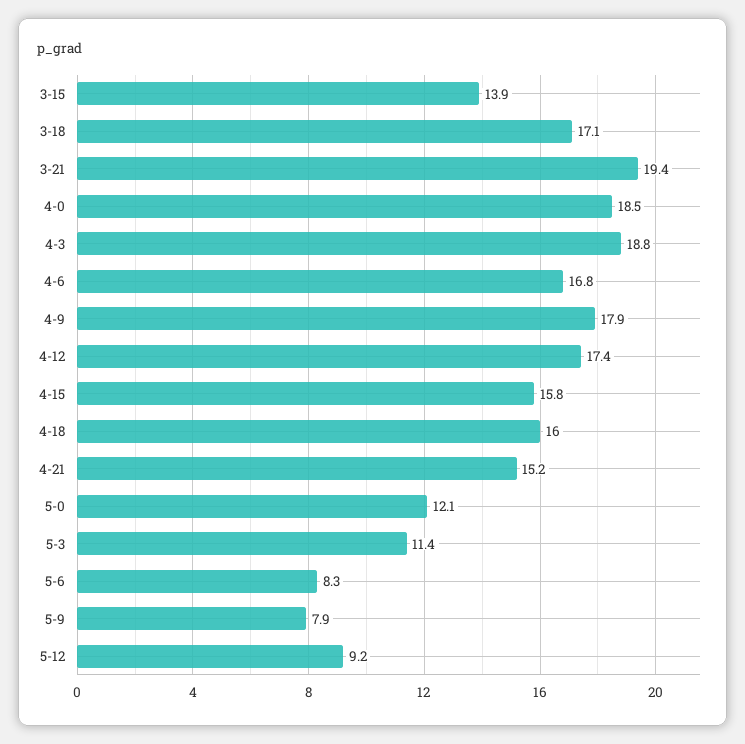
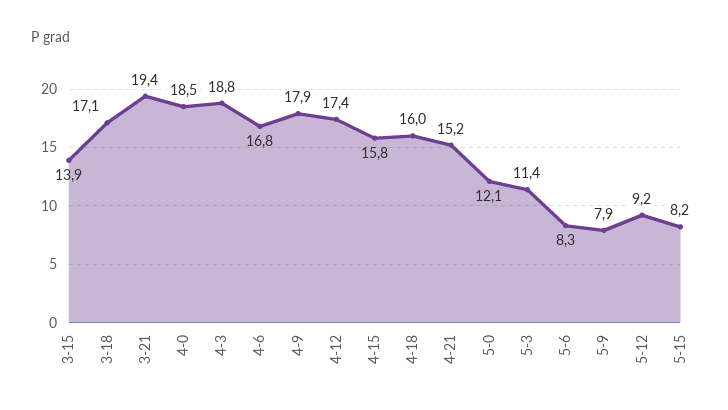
5-15: none -> 8.2

